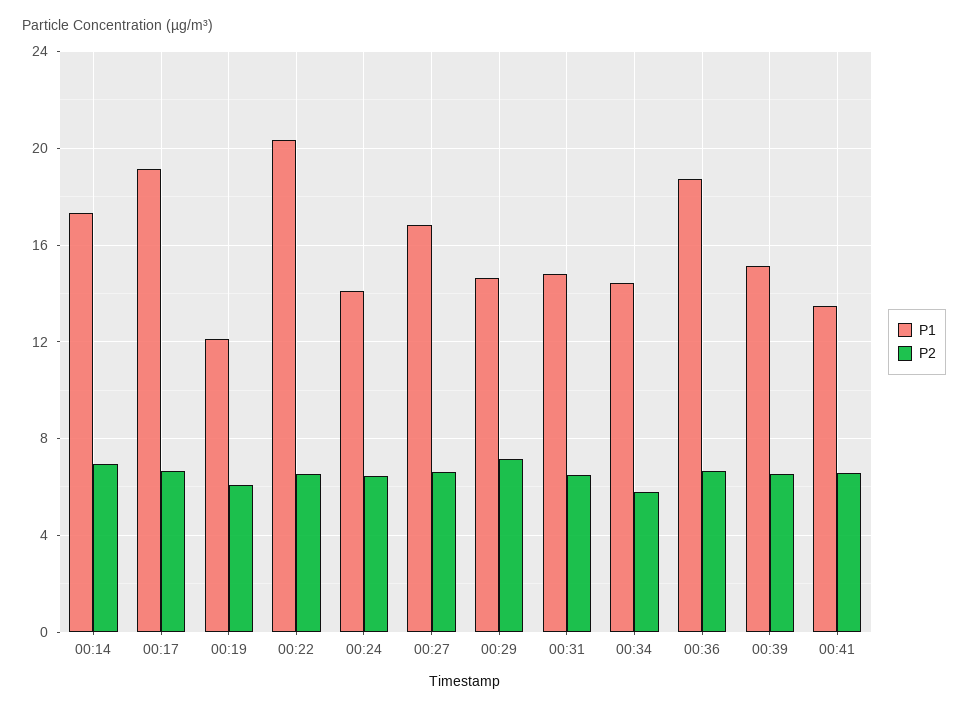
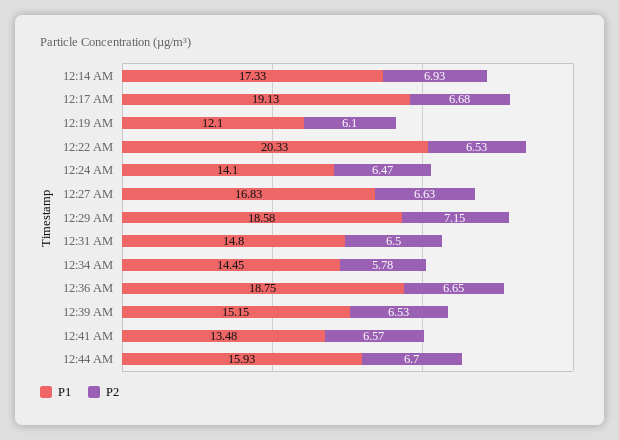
P1, 00:29: 14.5 -> 18.58
P1, 12:44 AM: none -> 15.93
P2, 12:44 AM: none -> 6.7

